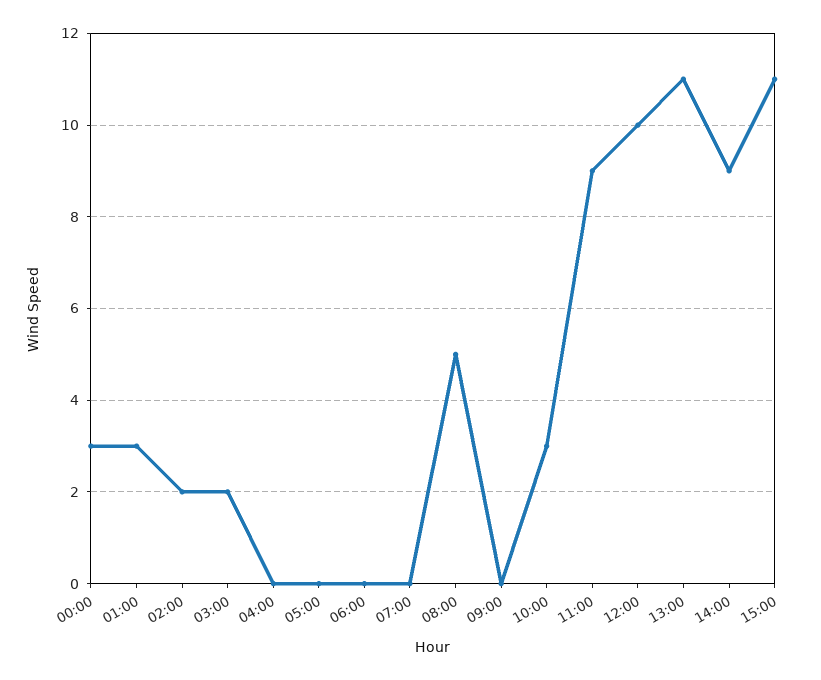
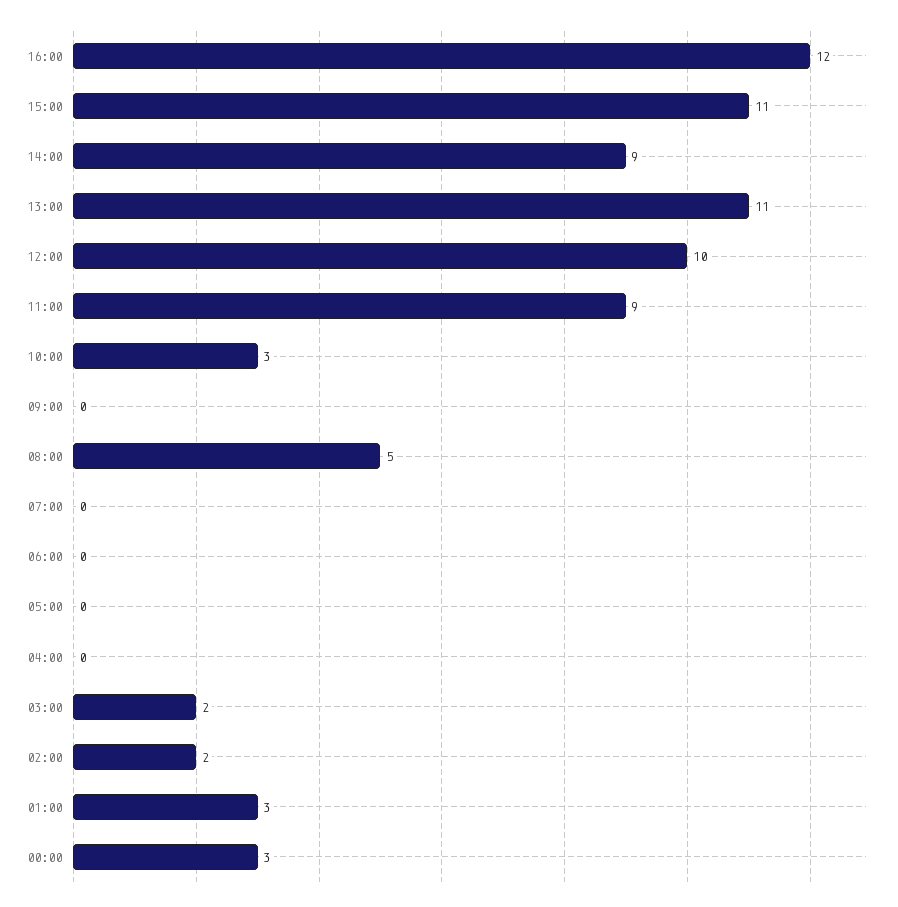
16:00: none -> 12

